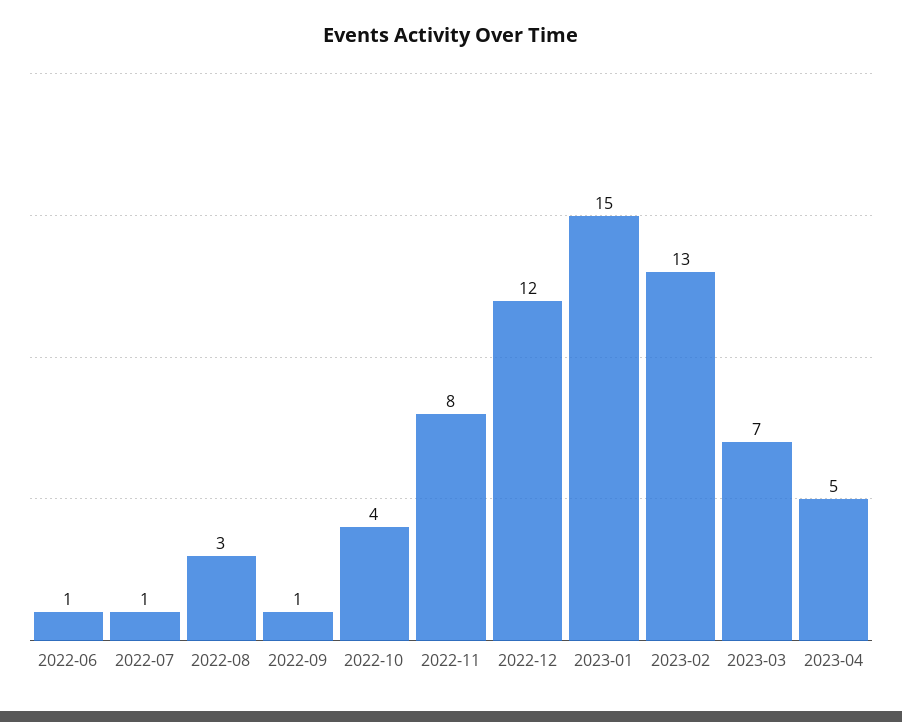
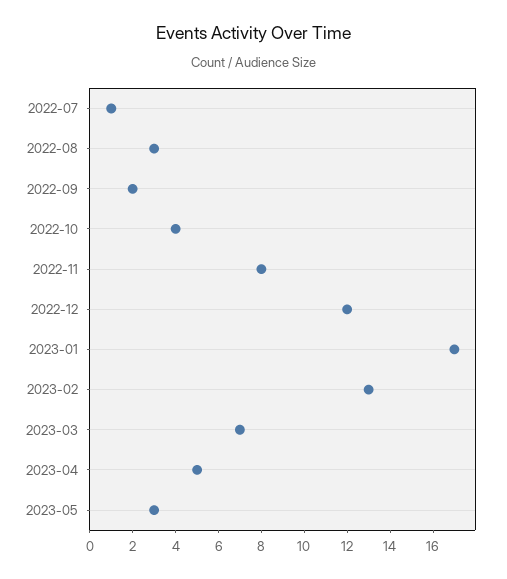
2022-06: 1 -> none
2022-09: 1 -> 2
2023-01: 15 -> 17
2023-05: none -> 3

